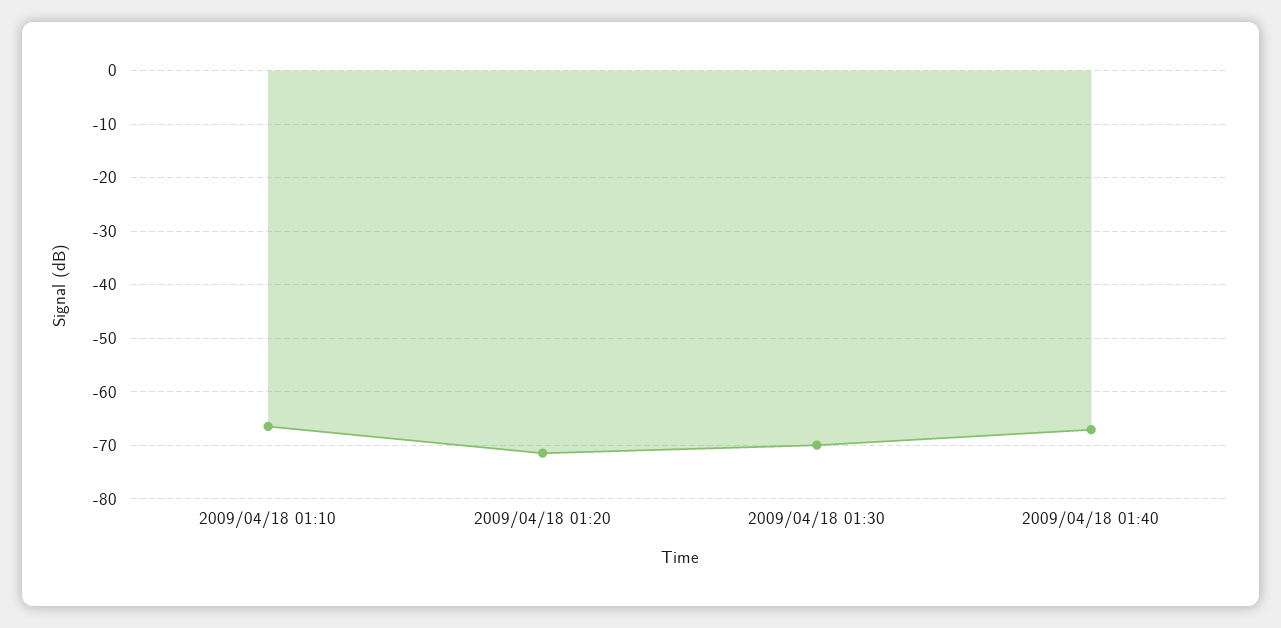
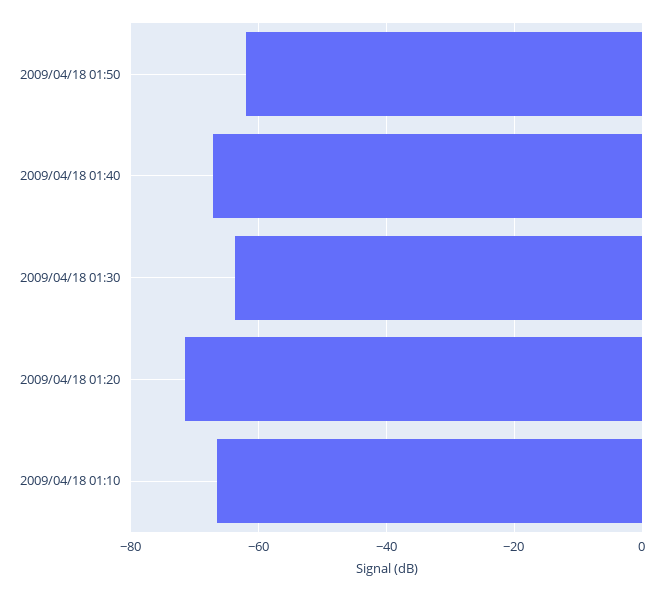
2009/04/18 01:30: -70 -> -64
2009/04/18 01:50: none -> -62

